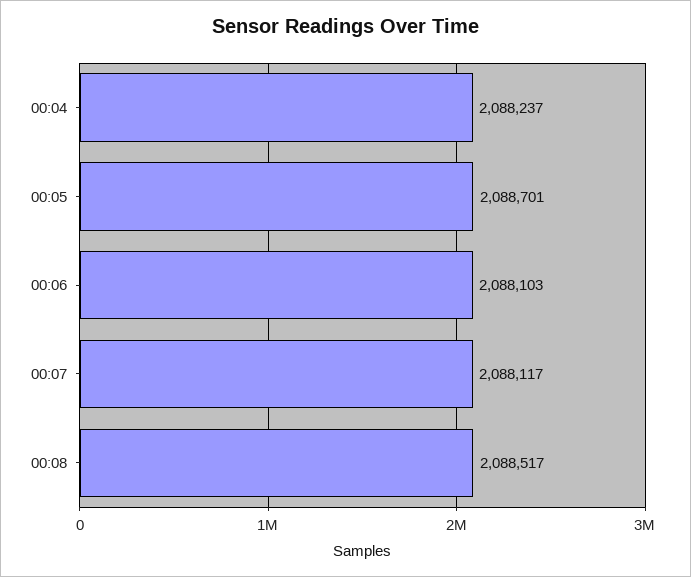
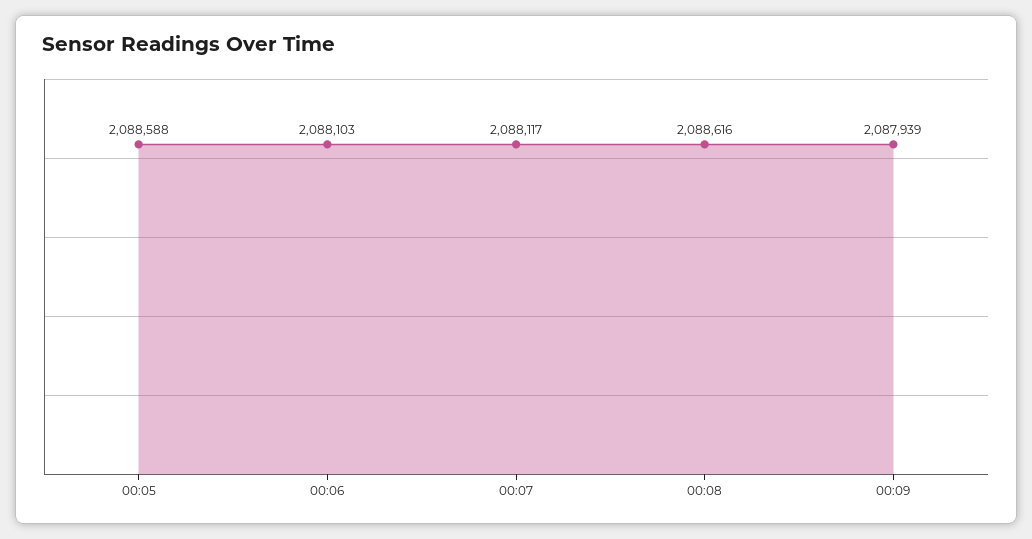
00:04: 2088237 -> none
00:05: 2088701 -> 2088588
00:08: 2088517 -> 2088616
00:09: none -> 2087939

